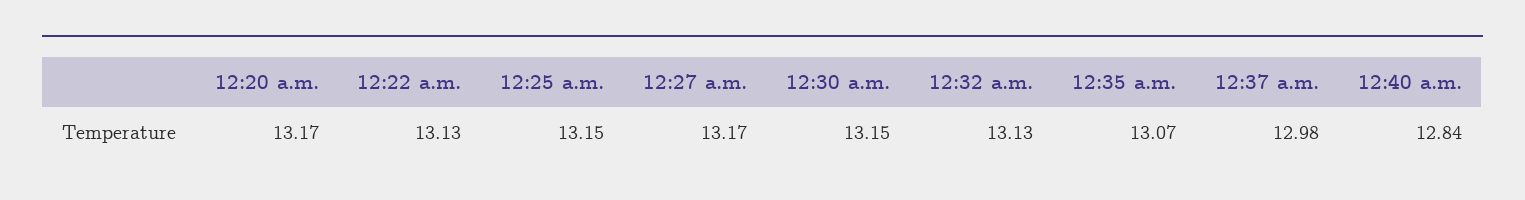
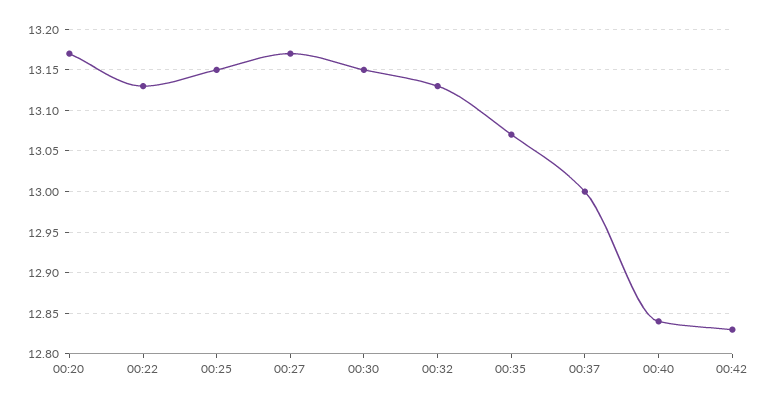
12:37 a.m.: 12.98 -> 13
00:42: none -> 12.83

